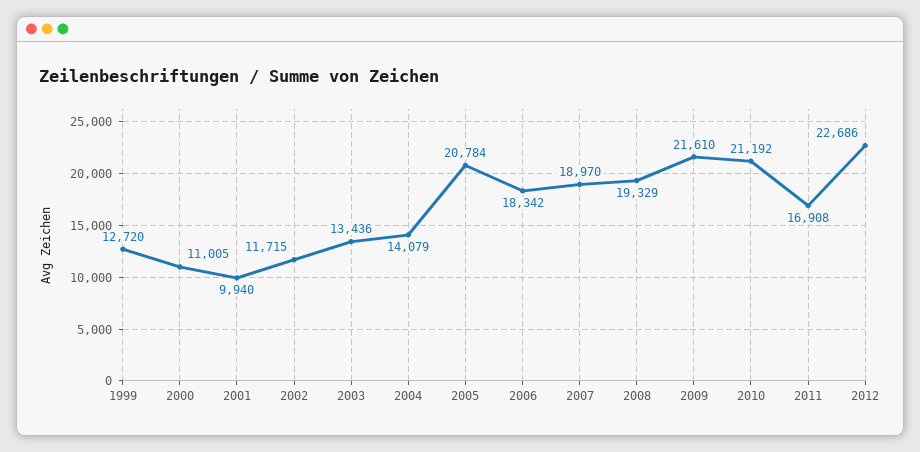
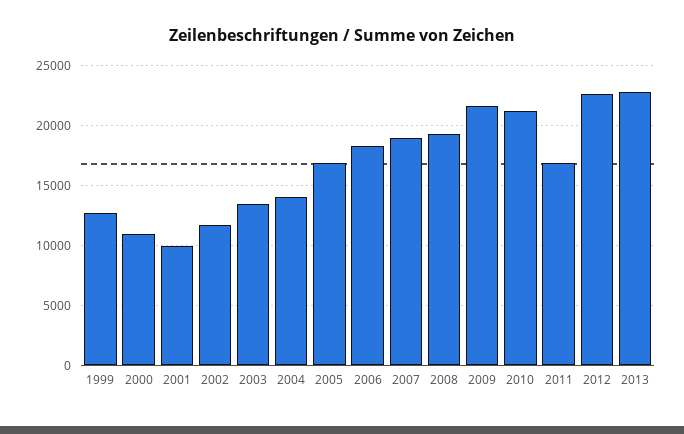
2005: 20784 -> 17000
2013: none -> 23000

